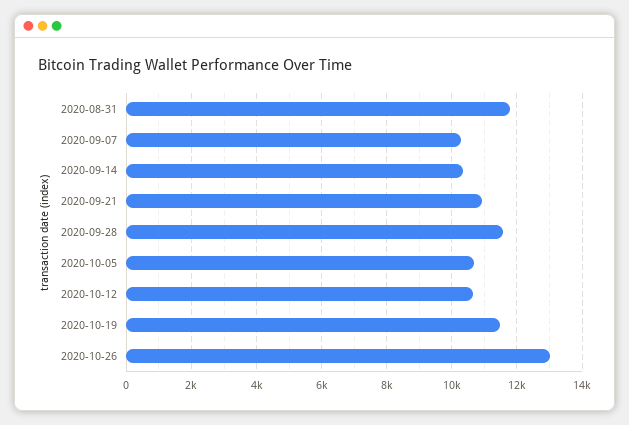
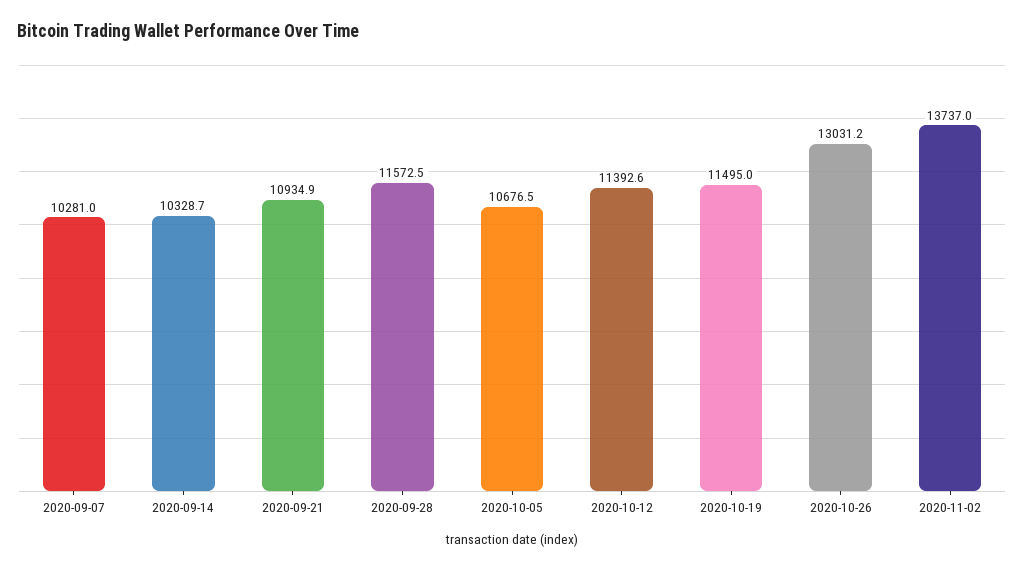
2020-08-31: 11800 -> none
2020-10-12: 10600 -> 11392.6
2020-11-02: none -> 13737

